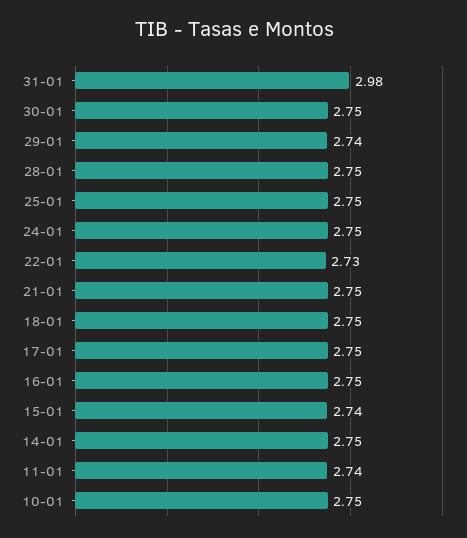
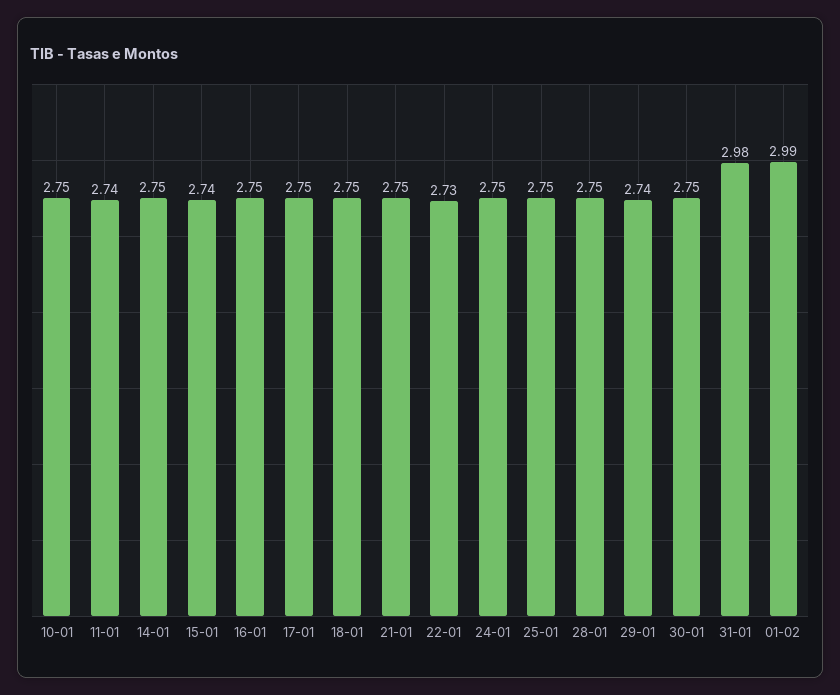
01-02: none -> 2.99

